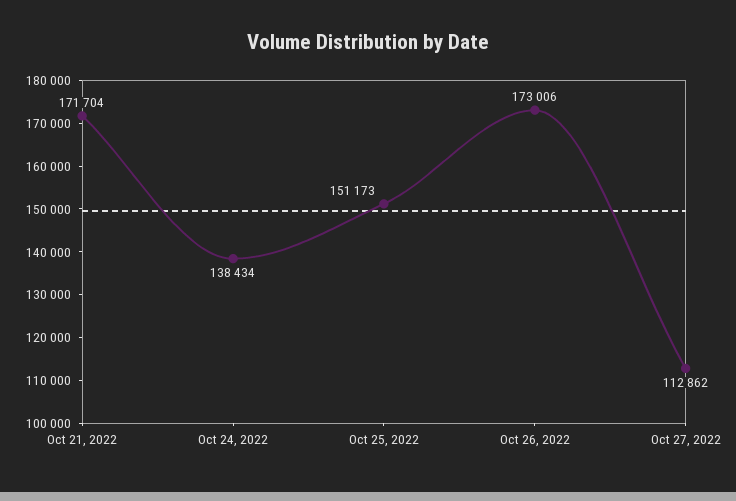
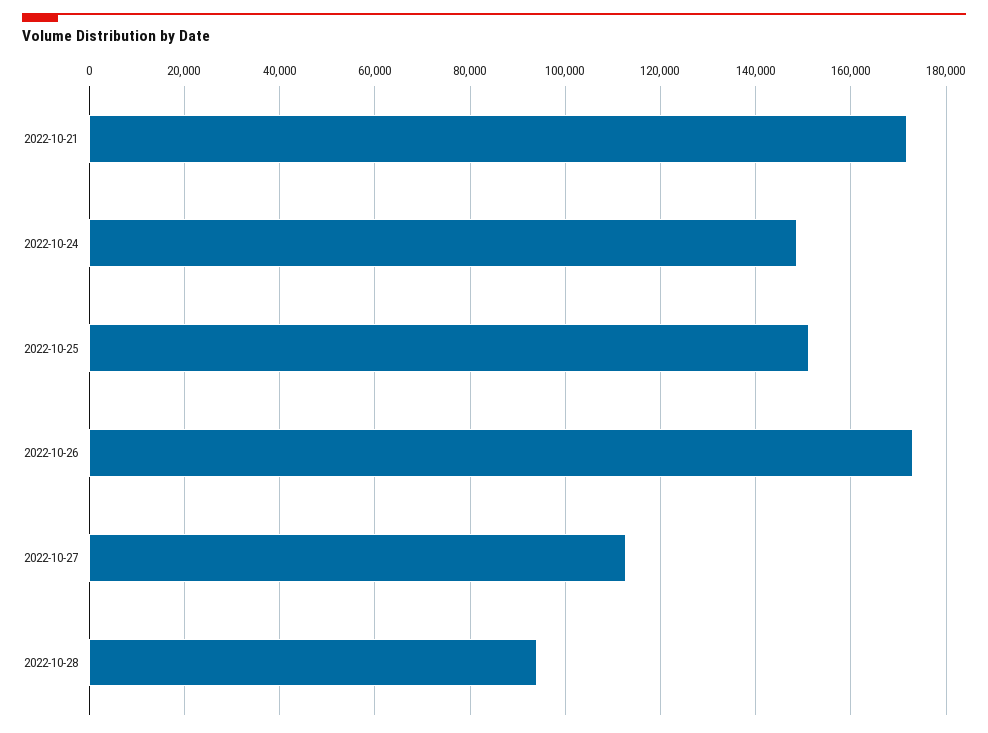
Oct 24, 2022: 138434 -> 148000
2022-10-28: none -> 94000

